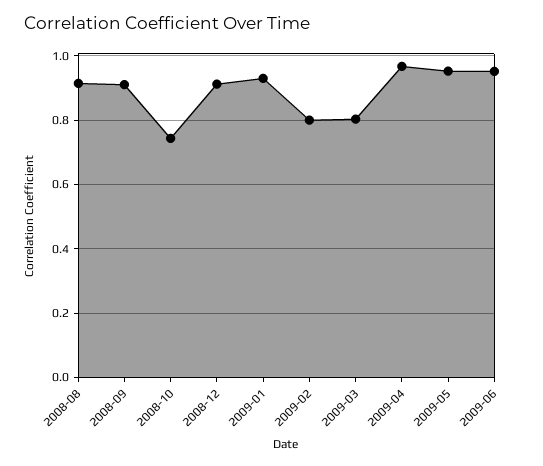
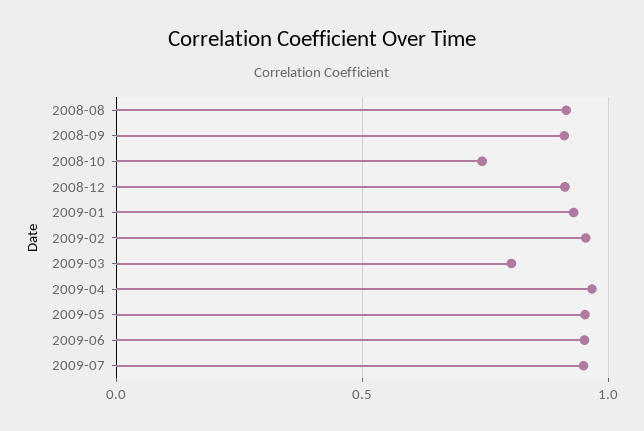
2009-02: 0.8 -> 0.95
2009-07: none -> 0.95

